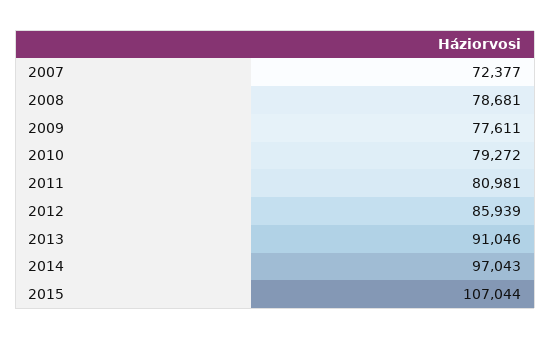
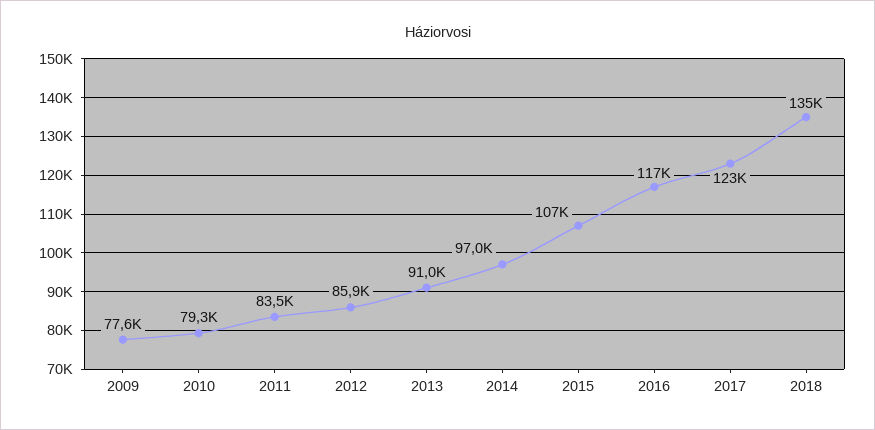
2007: 72377 -> none
2008: 78681 -> none
2011: 80981 -> 83500
2016: none -> 117000
2017: none -> 123000
2018: none -> 135000

